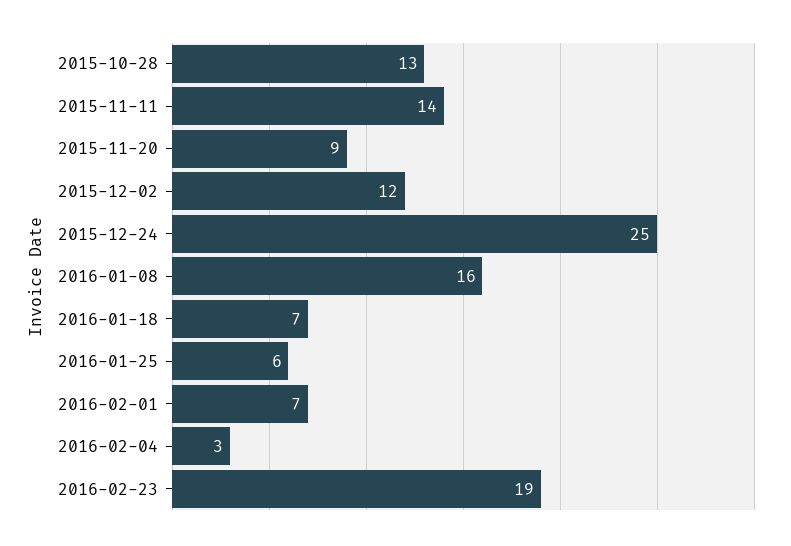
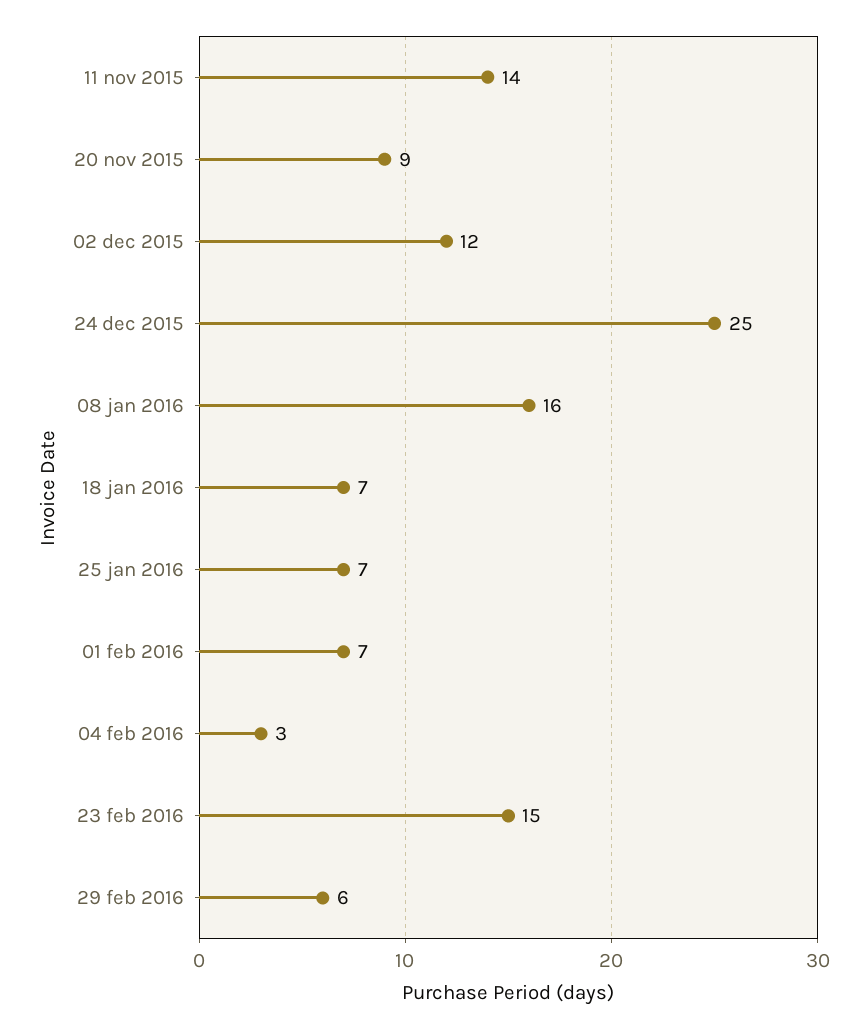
2015-10-28: 13 -> none
2016-01-25: 6 -> 7
2016-02-23: 19 -> 15
29 feb 2016: none -> 6

